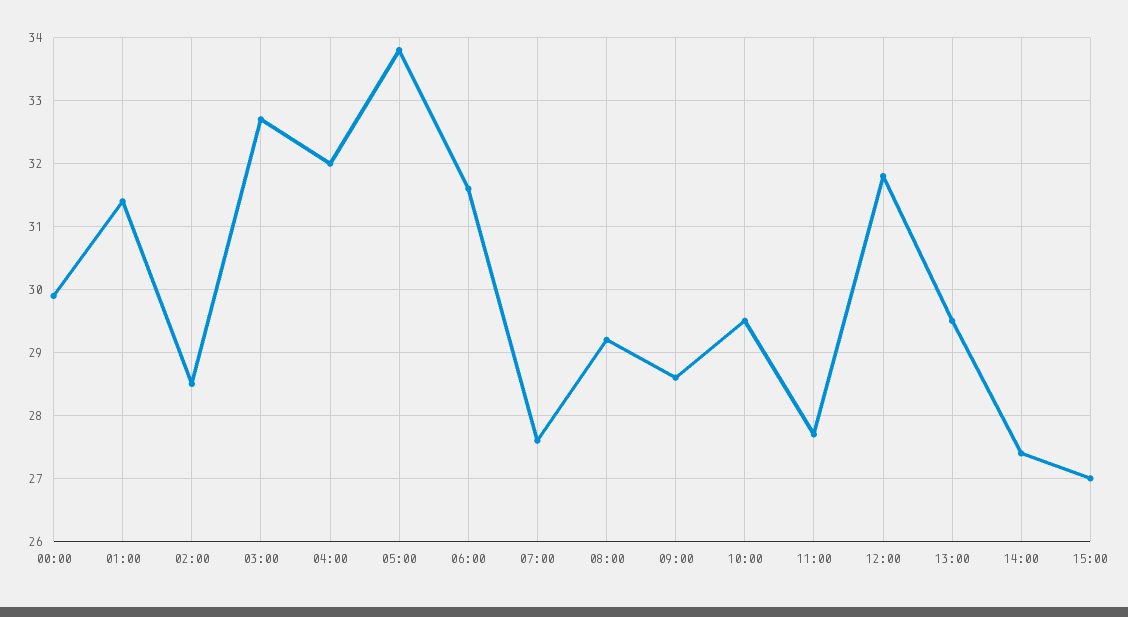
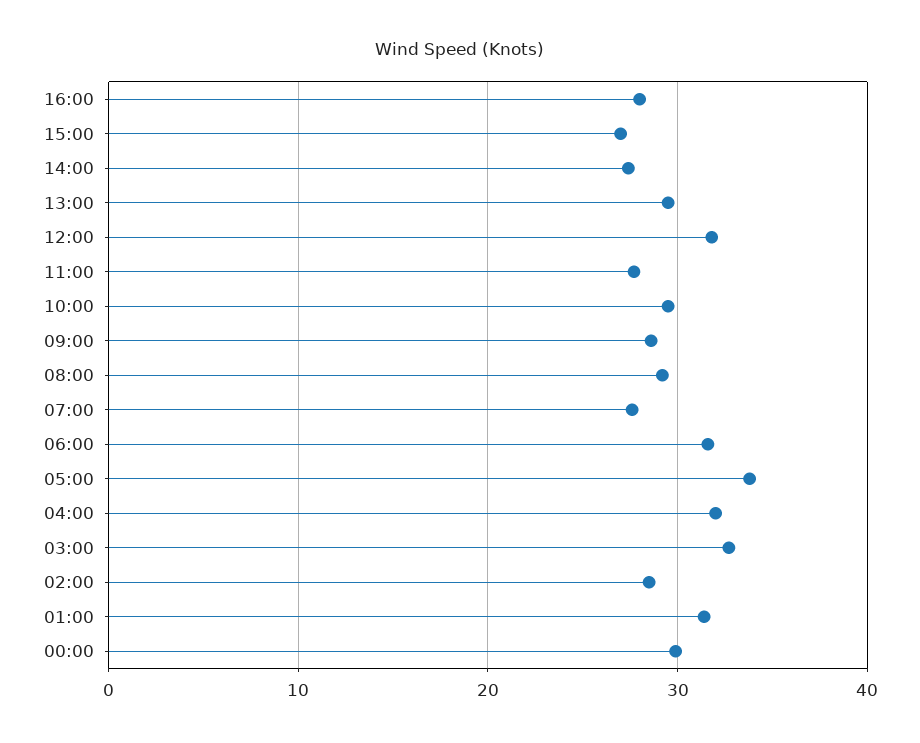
16:00: none -> 28

